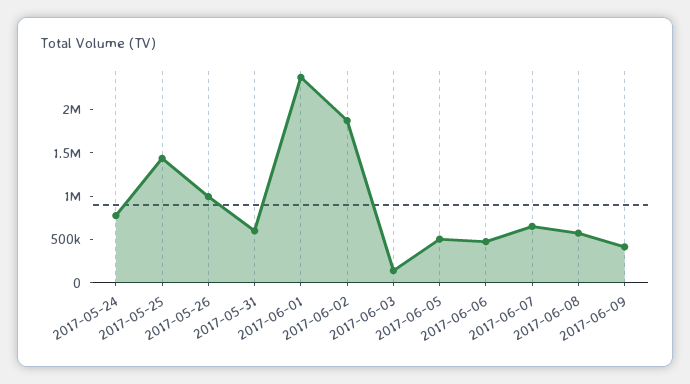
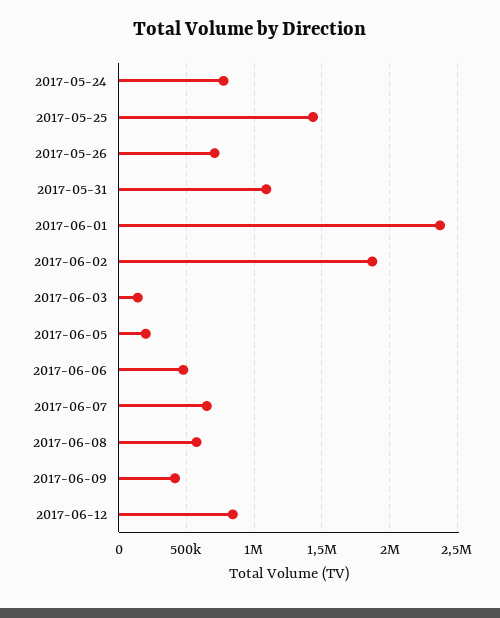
2017-05-26: 1000000 -> 700000
2017-05-31: 600000 -> 1100000
2017-06-05: 500000 -> 200000
2017-06-12: none -> 850000

